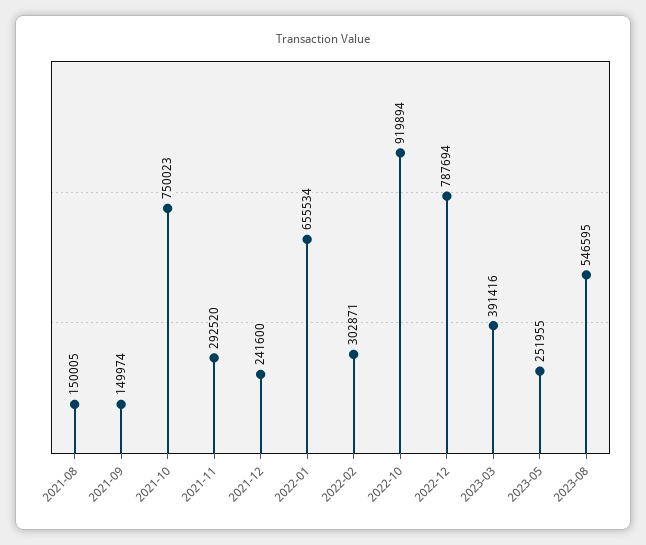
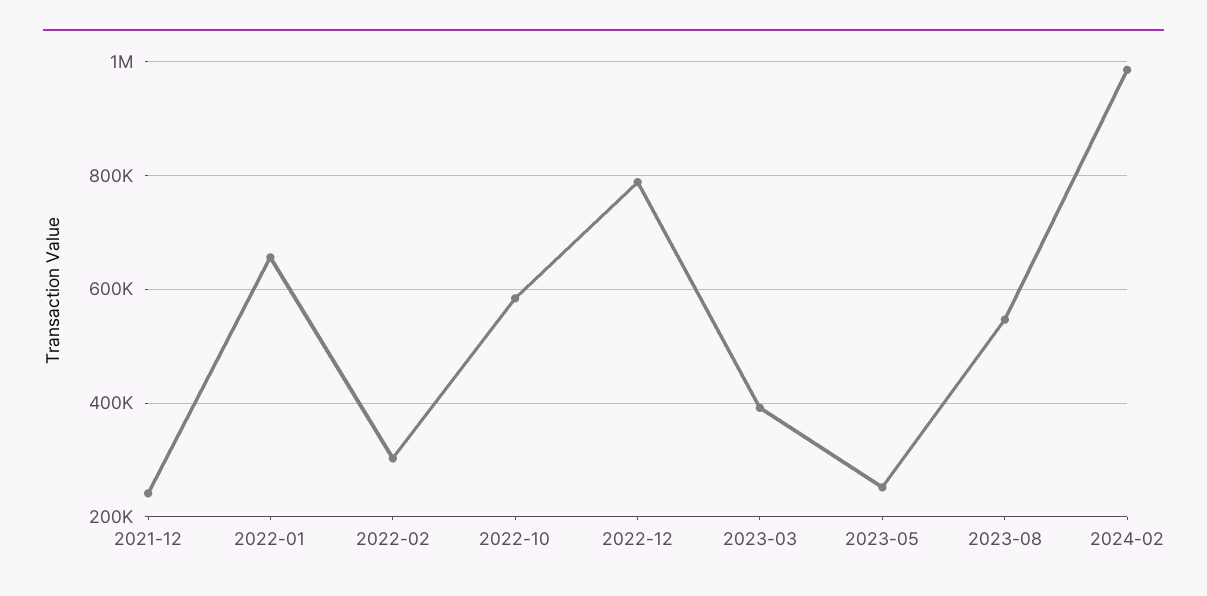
2021-08: 150005 -> none
2021-09: 149974 -> none
2021-10: 750023 -> none
2021-11: 292520 -> none
2022-10: 919894 -> 580000
2024-02: none -> 980000

